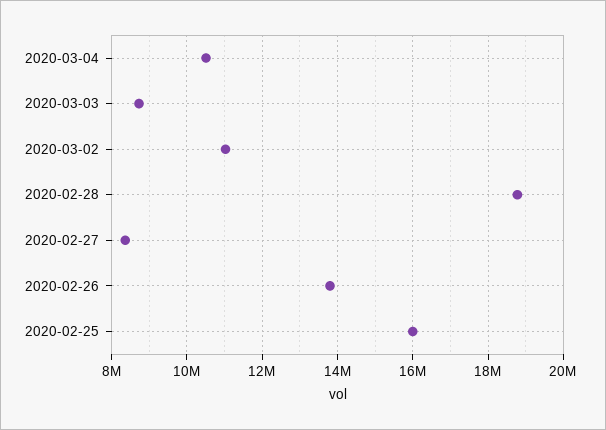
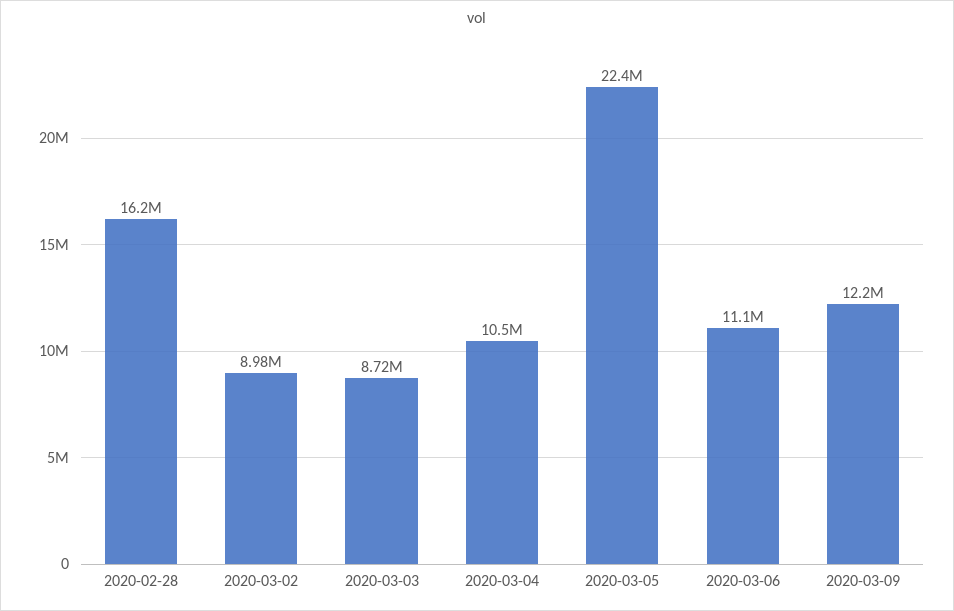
2020-03-02: 11000000 -> 8980000
2020-02-28: 18800000 -> 16200000
2020-02-27: 8400000 -> none
2020-02-26: 13800000 -> none
2020-02-25: 16000000 -> none
2020-03-05: none -> 22400000
2020-03-06: none -> 11100000
2020-03-09: none -> 12200000

